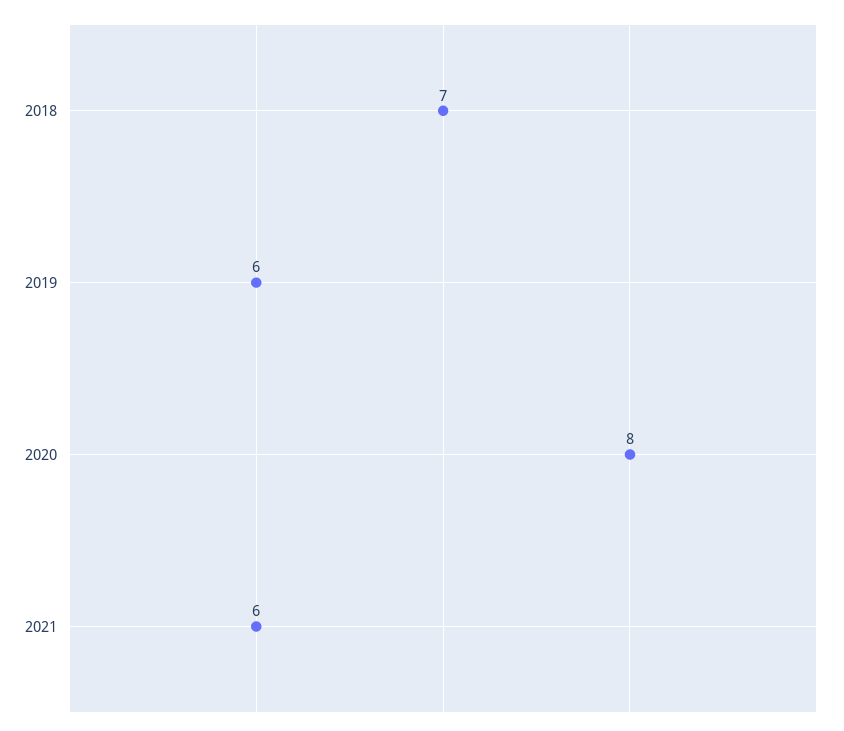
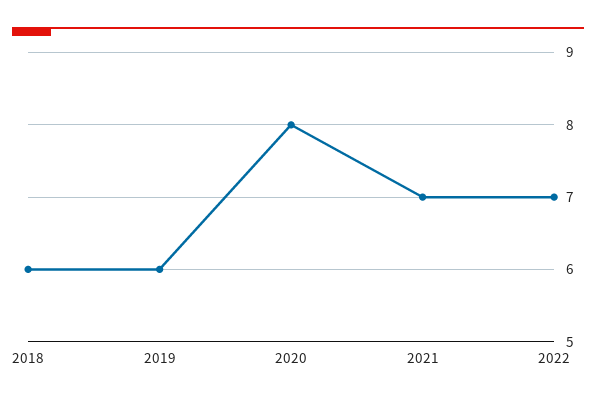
2018: 7 -> 6
2021: 6 -> 7
2022: none -> 7

